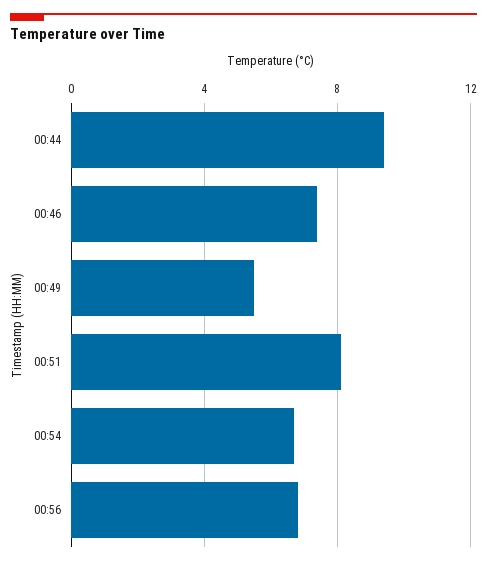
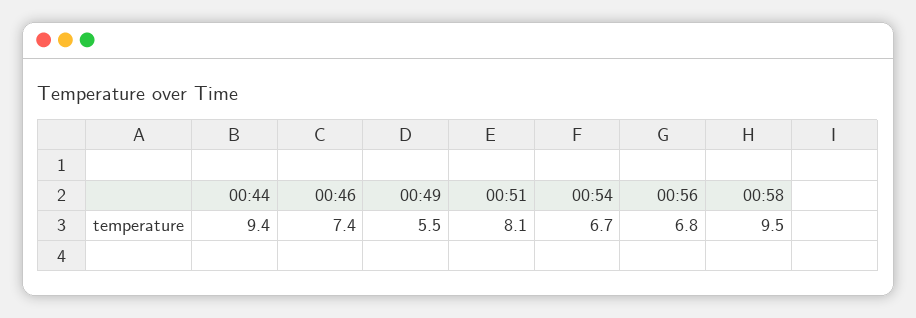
00:58: none -> 9.5

